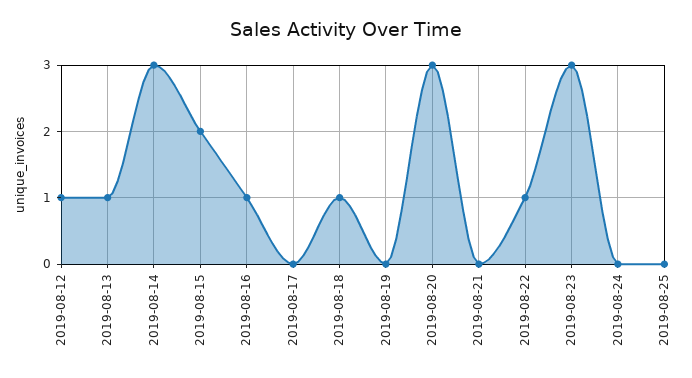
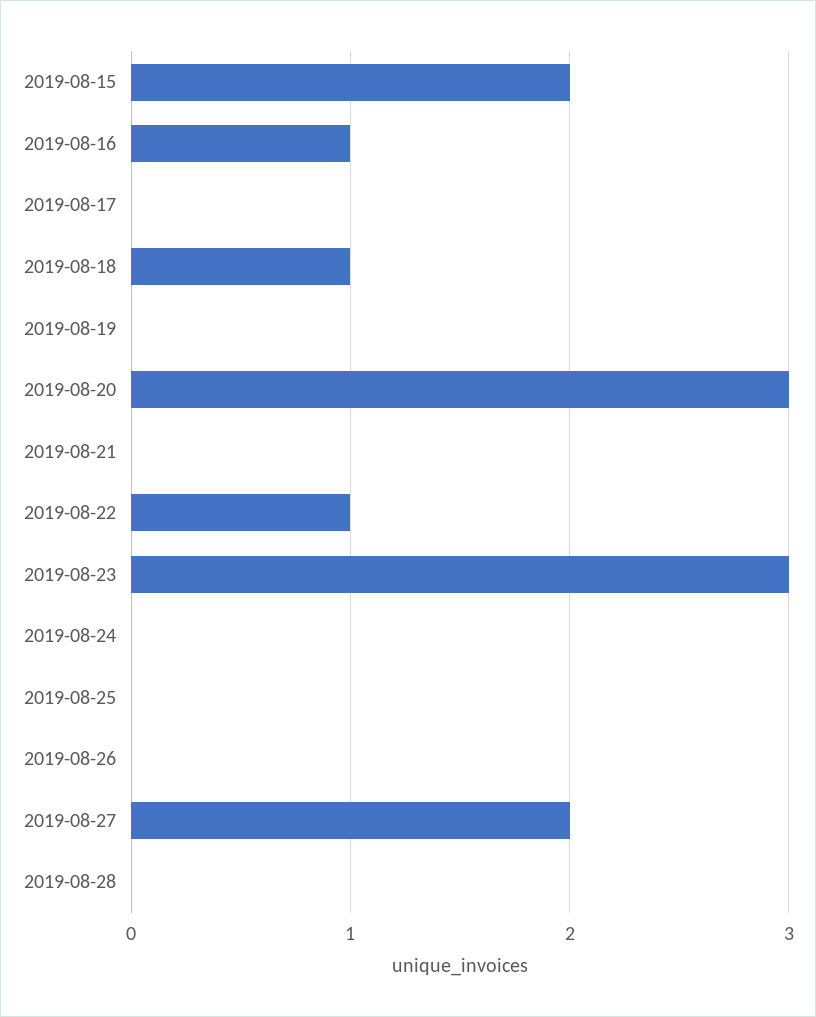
2019-08-12: 1 -> none
2019-08-13: 1 -> none
2019-08-14: 3 -> none
2019-08-26: none -> 0
2019-08-27: none -> 2
2019-08-28: none -> 0

